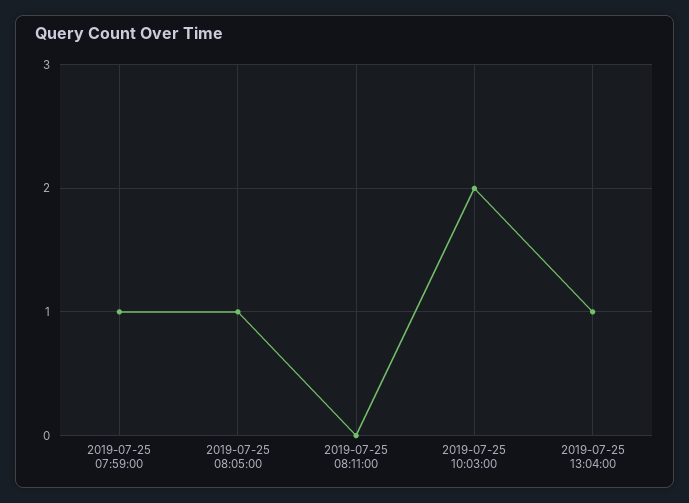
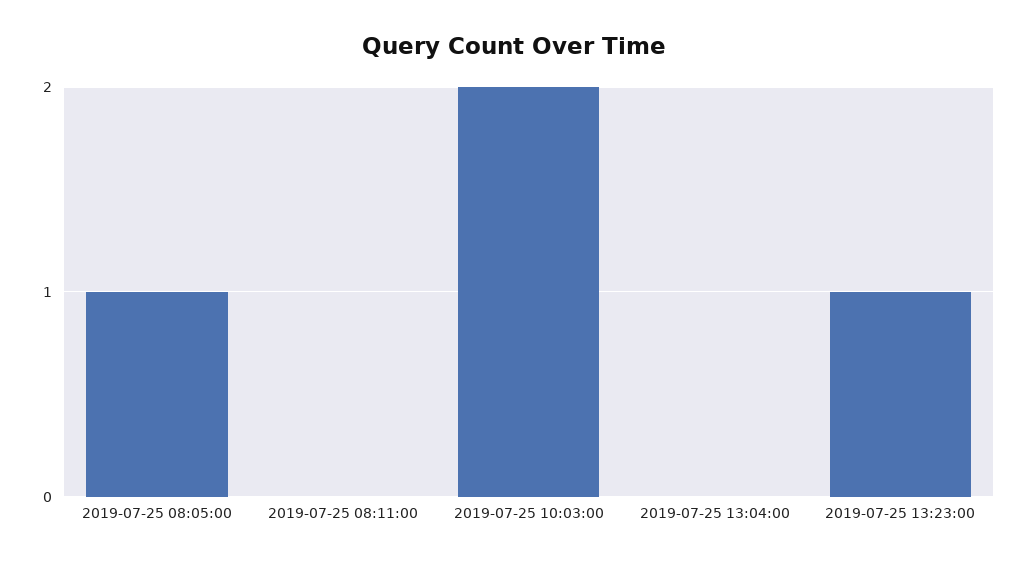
2019-07-25 07:59:00: 1 -> none
2019-07-25 13:04:00: 1 -> 0
2019-07-25 13:23:00: none -> 1

